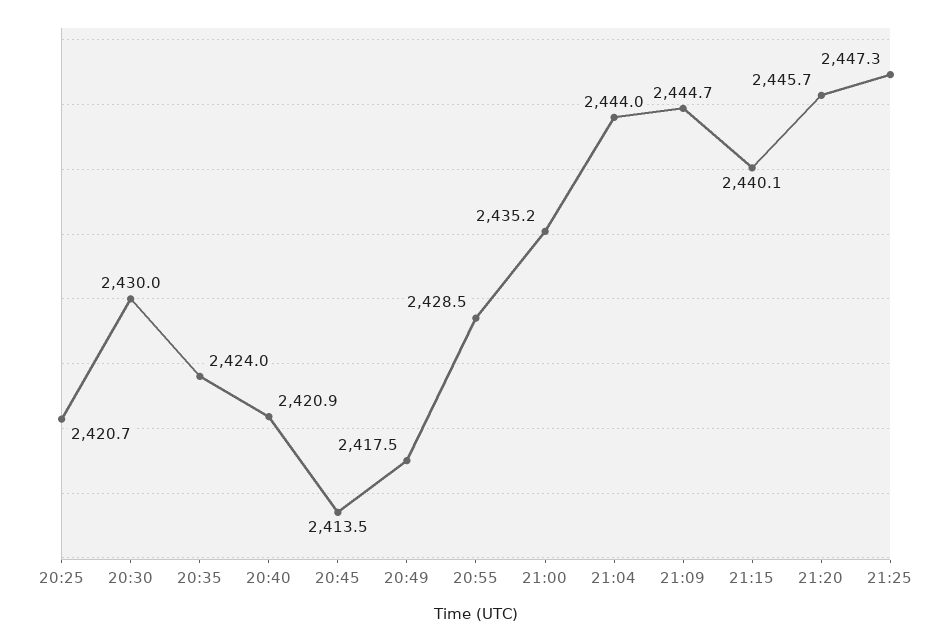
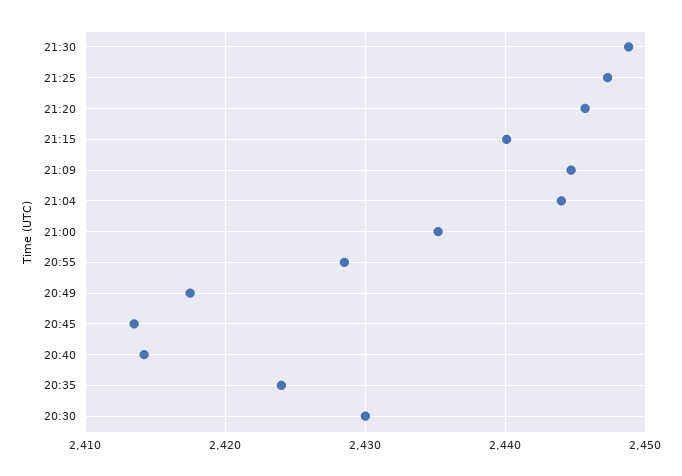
20:25: 2420.7 -> none
20:40: 2420.9 -> 2414
21:30: none -> 2449

